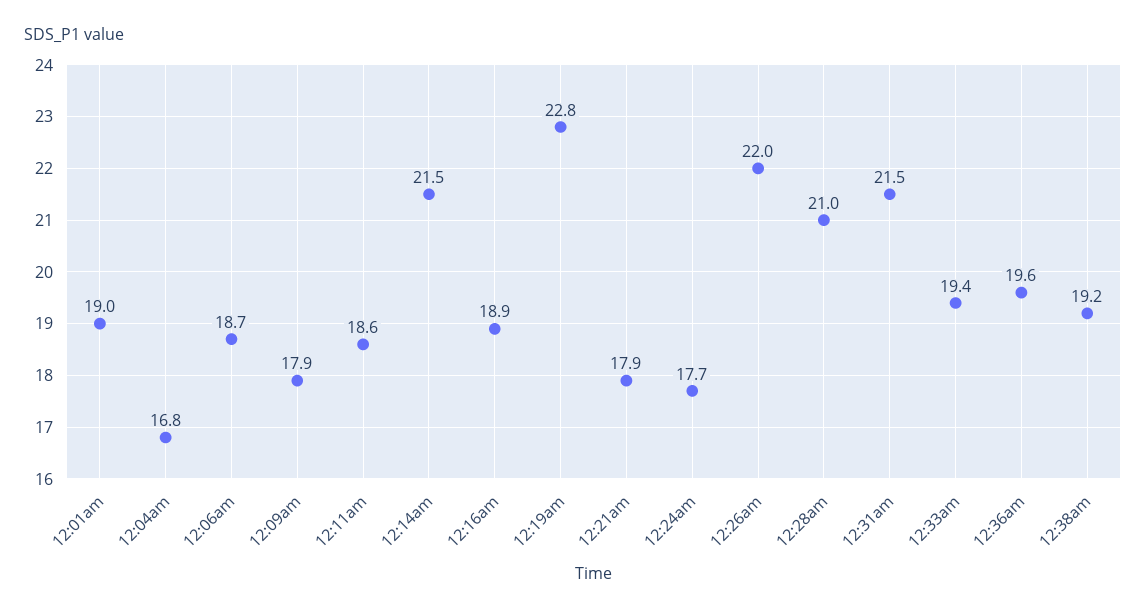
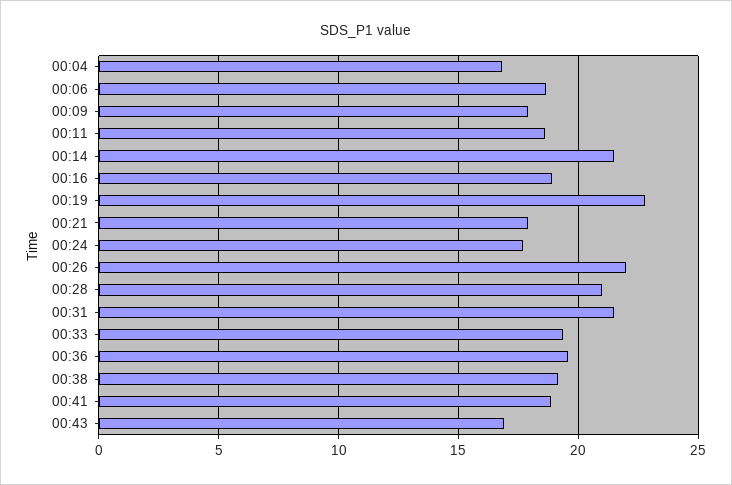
12:01am: 19 -> none
00:41: none -> 19
00:43: none -> 17

